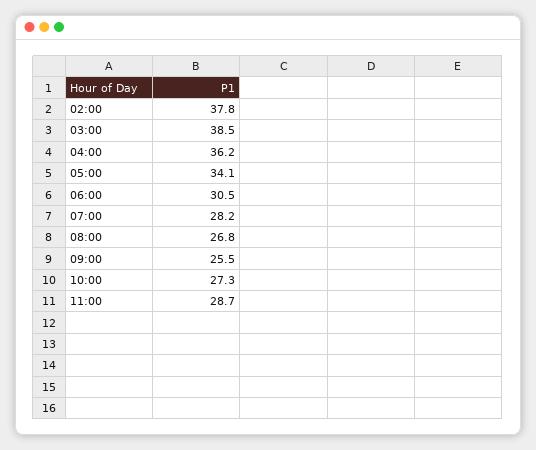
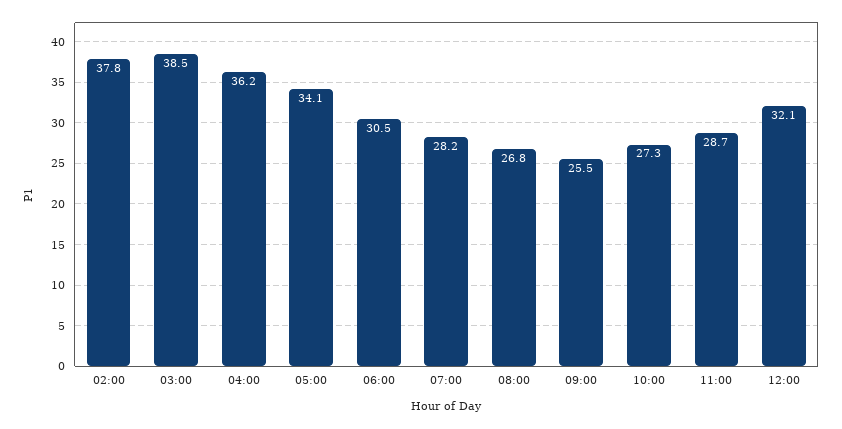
12:00: none -> 32.1

